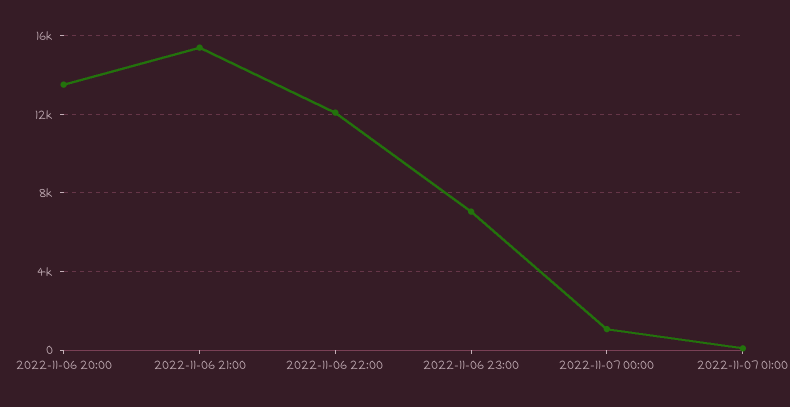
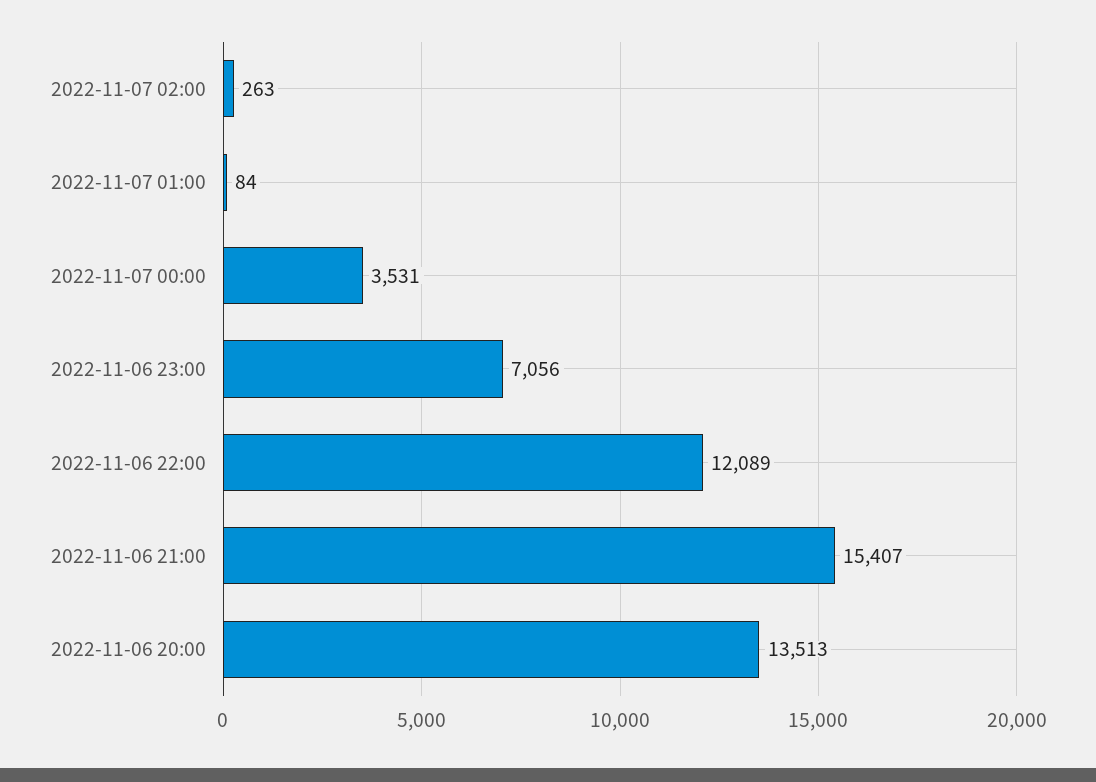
2022-11-07 00:00: 1000 -> 3531
2022-11-07 02:00: none -> 263

